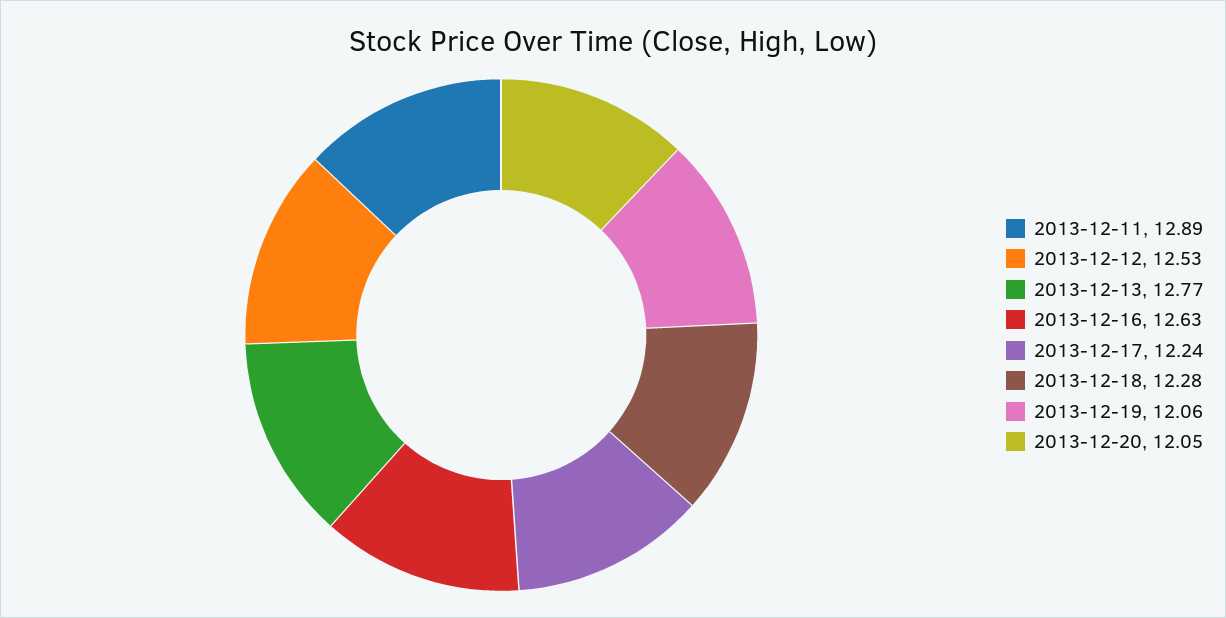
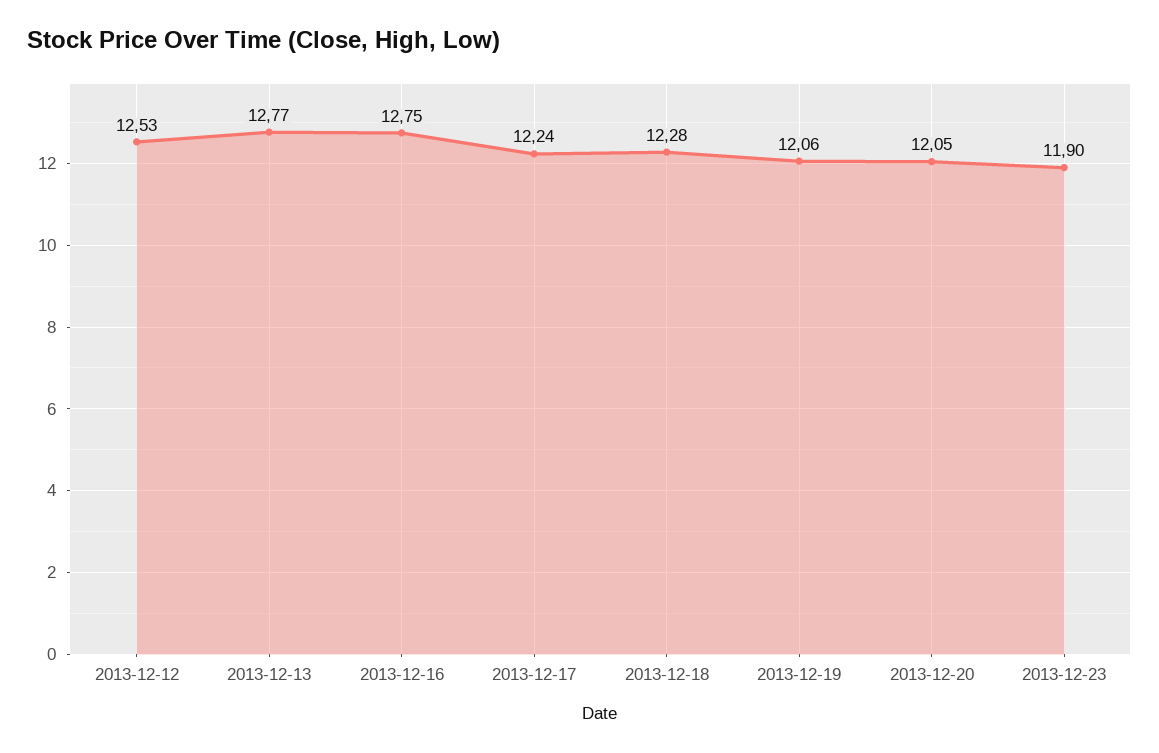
2013-12-11: 12.89 -> none
2013-12-16: 12.63 -> 12.75
2013-12-23: none -> 11.9

